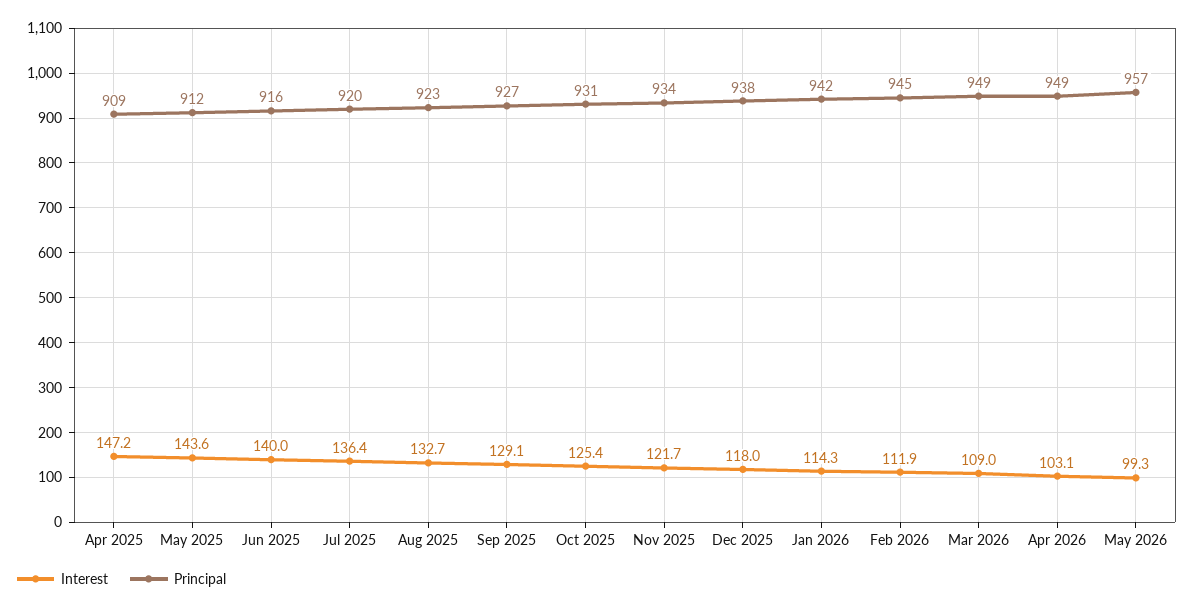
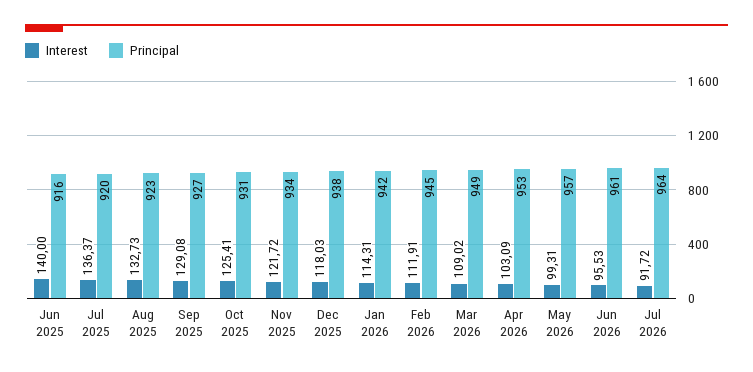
Interest, Apr 2025: 147.2 -> none
Principal, Apr 2025: 909 -> none
Interest, May 2025: 143.6 -> none
Principal, May 2025: 912 -> none
Principal, Apr 2026: 949 -> 953
Interest, Jun 2026: none -> 95.53
Principal, Jun 2026: none -> 961
Interest, Jul 2026: none -> 91.72
Principal, Jul 2026: none -> 964

